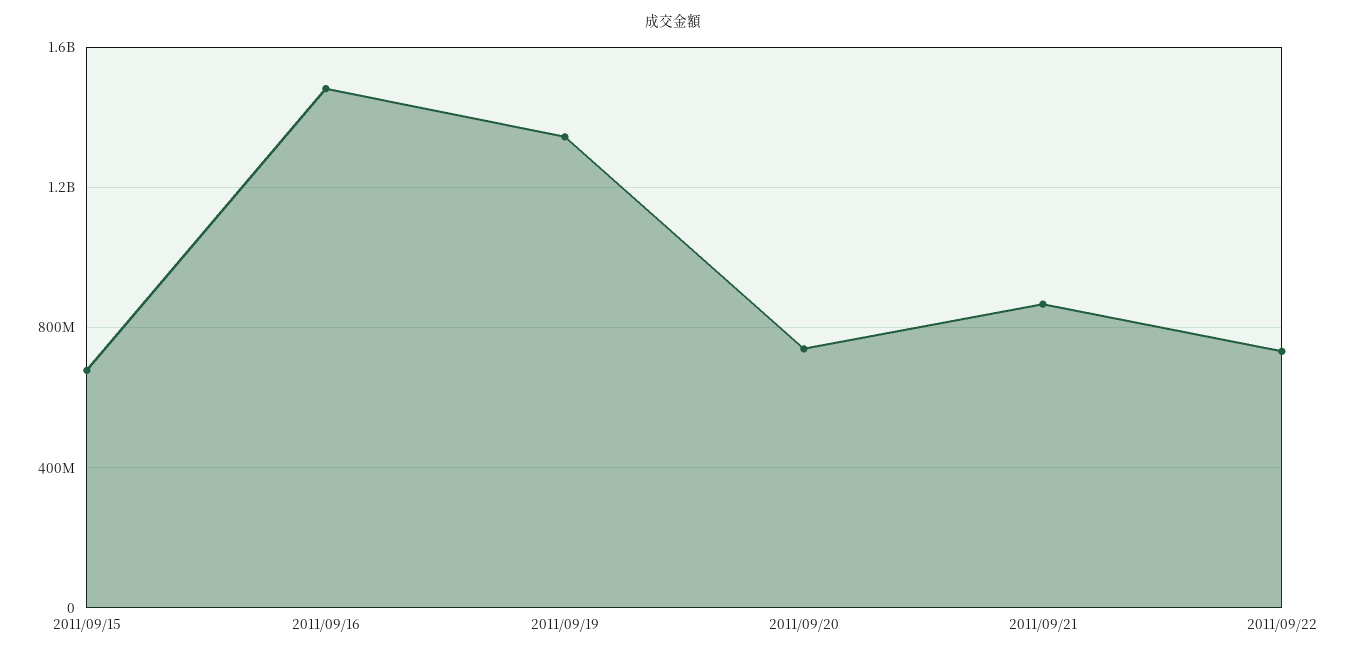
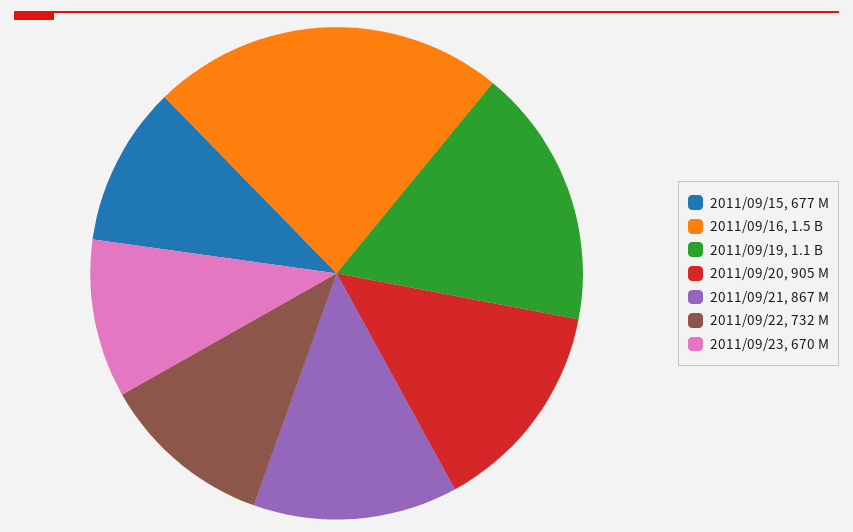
2011/09/19: 1350000000 -> 1100000000
2011/09/20: 750000000 -> 905000000
2011/09/23: none -> 670000000

